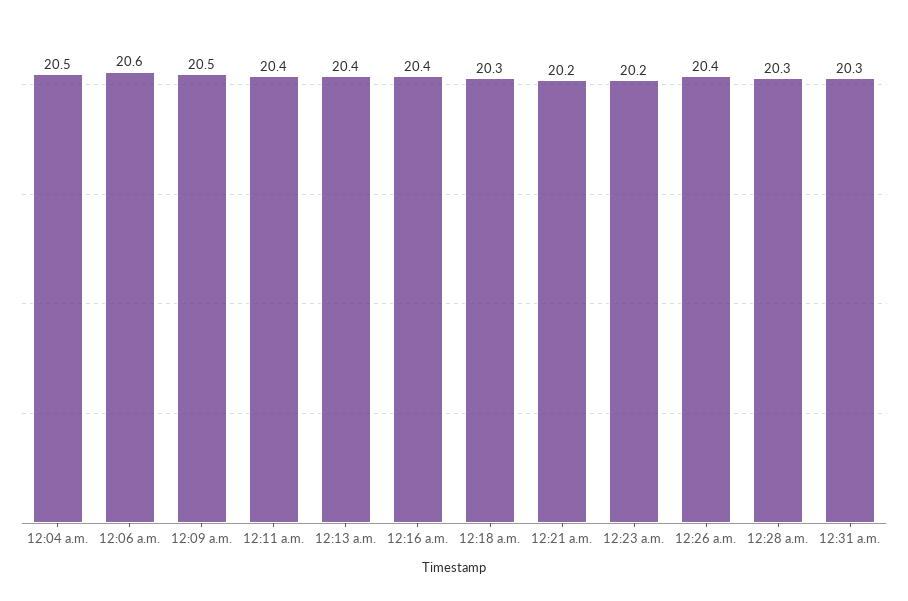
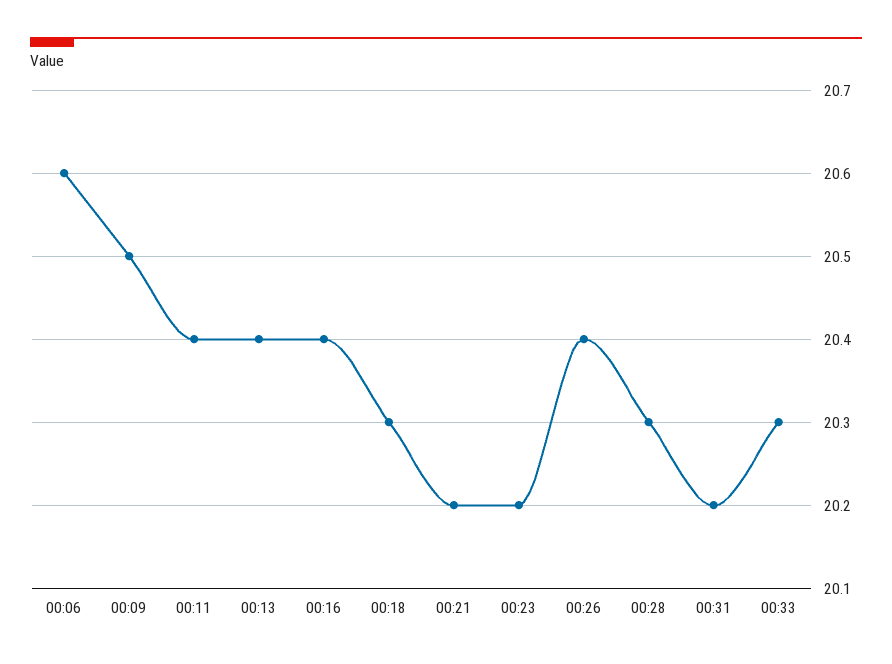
12:04 a.m.: 20.5 -> none
12:31 a.m.: 20.3 -> 20.2
00:33: none -> 20.3

